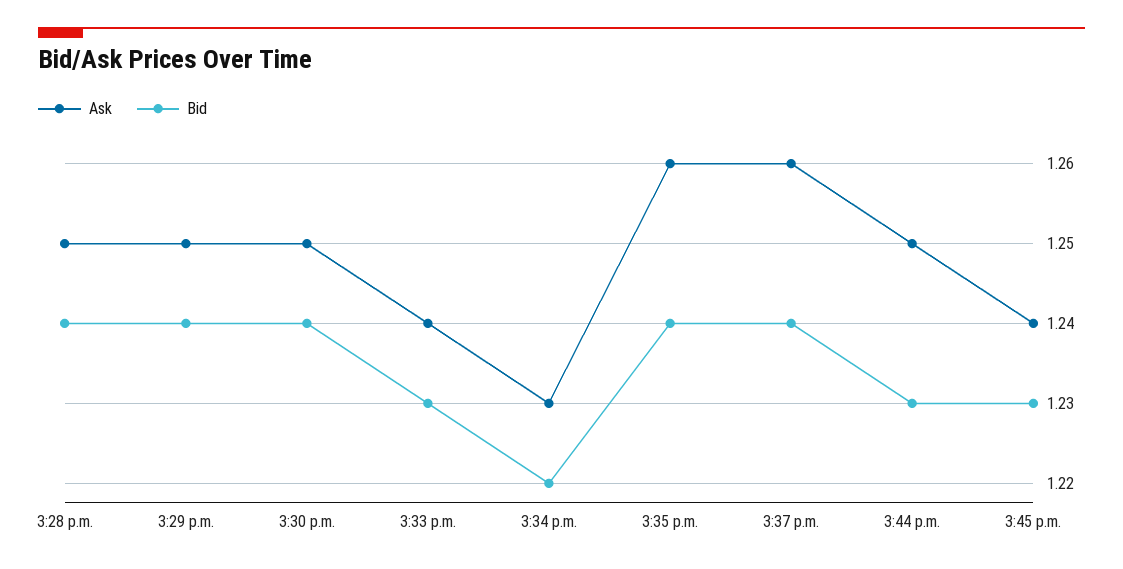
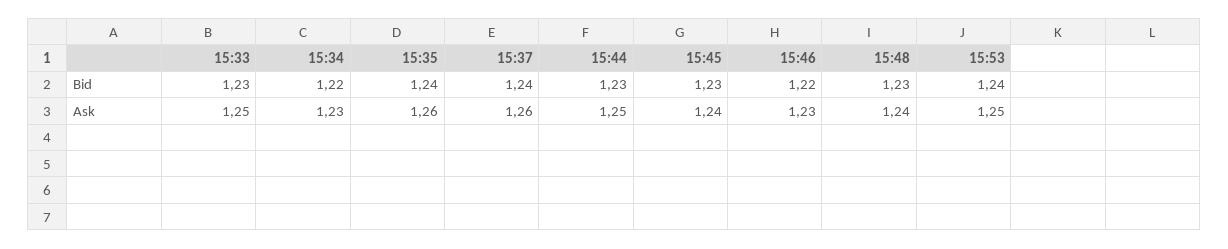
Ask, 3:28 p.m.: 1.25 -> none
Bid, 3:28 p.m.: 1.24 -> none
Ask, 3:29 p.m.: 1.25 -> none
Bid, 3:29 p.m.: 1.24 -> none
Ask, 3:30 p.m.: 1.25 -> none
Bid, 3:30 p.m.: 1.24 -> none
Ask, 3:33 p.m.: 1.24 -> 1.25
Bid, 15:46: none -> 1.22
Bid, 15:48: none -> 1.23
Bid, 15:53: none -> 1.24
Ask, 15:46: none -> 1.23
Ask, 15:48: none -> 1.24
Ask, 15:53: none -> 1.25

